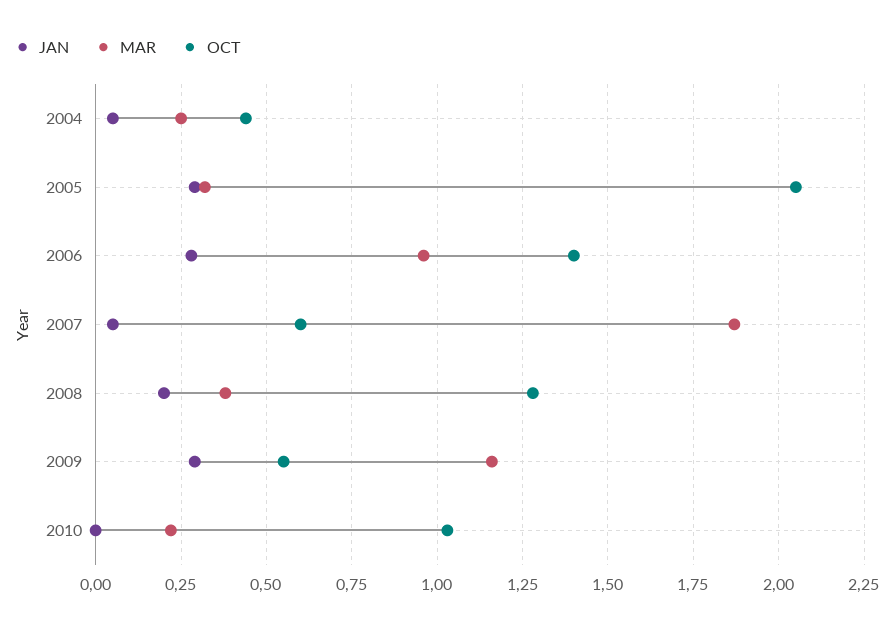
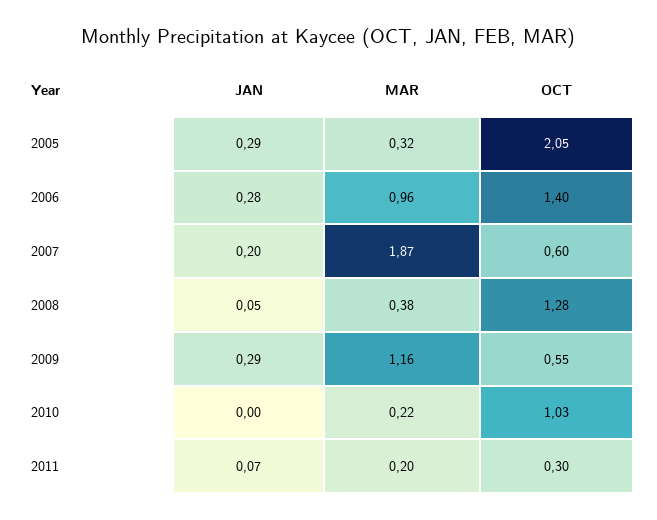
JAN, 2004: 0.05 -> none
MAR, 2004: 0.25 -> none
OCT, 2004: 0.45 -> none
JAN, 2007: 0.05 -> 0.2
JAN, 2008: 0.2 -> 0.05
JAN, 2011: none -> 0.07
MAR, 2011: none -> 0.2
OCT, 2011: none -> 0.3

